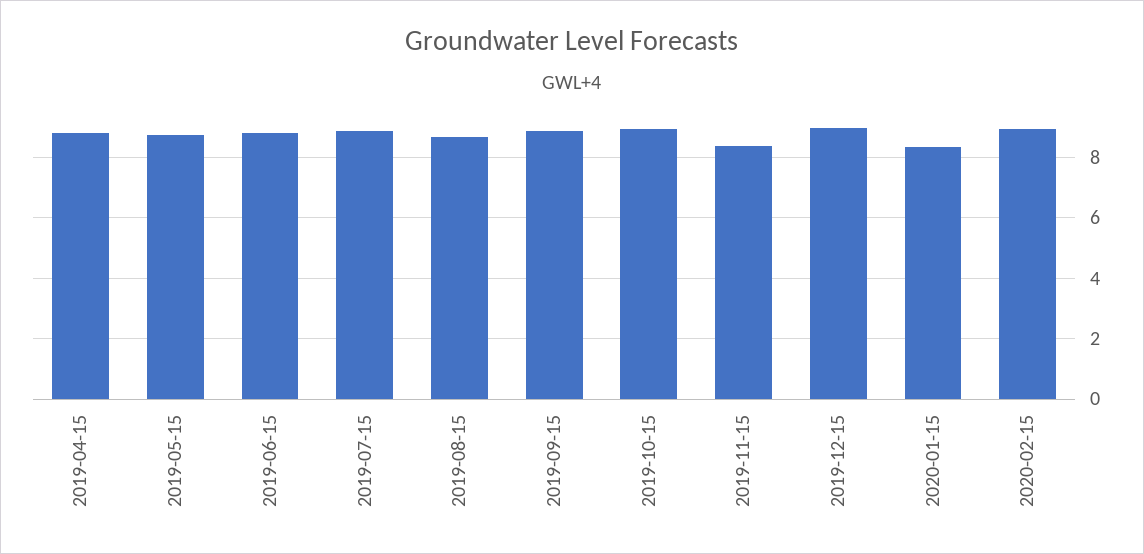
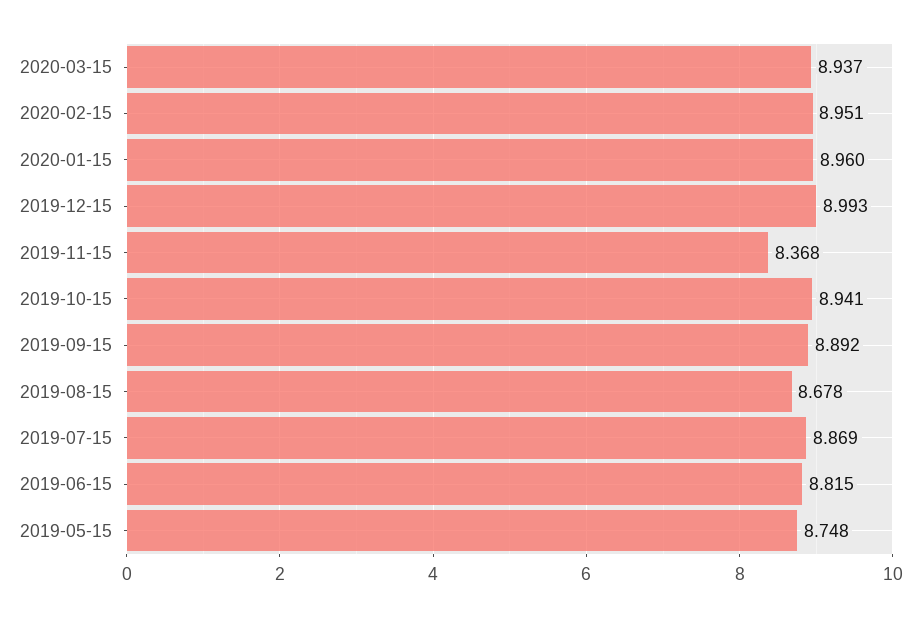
2019-04-15: 8.8 -> none
2020-01-15: 8.4 -> 8.96
2020-03-15: none -> 8.937

